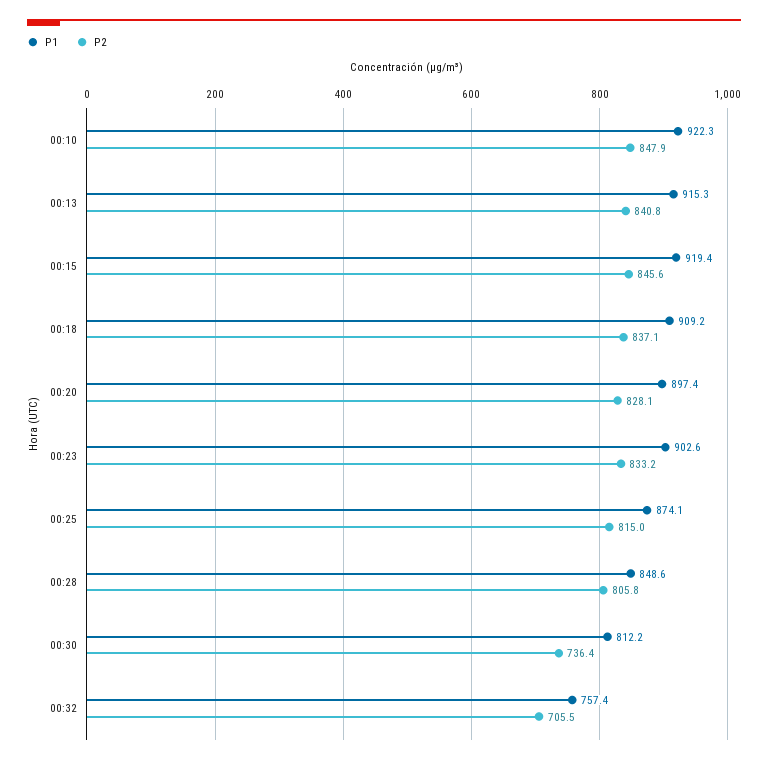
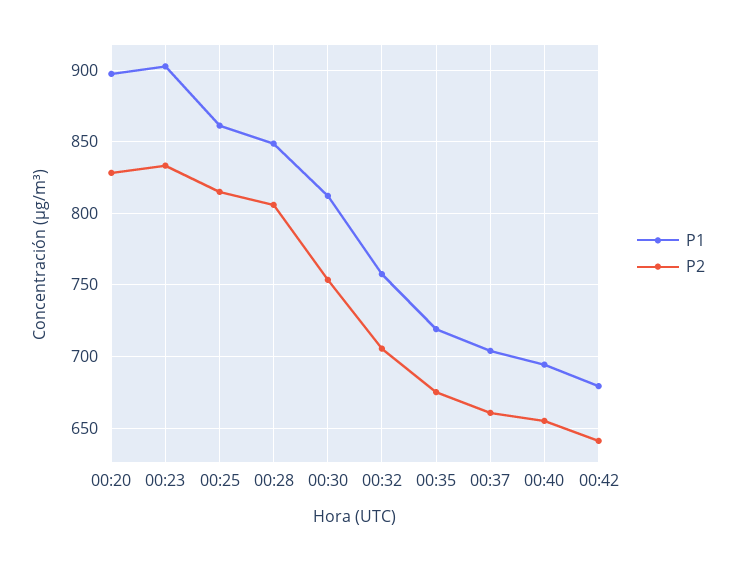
P1, 00:10: 922.3 -> none
P2, 00:10: 847.9 -> none
P1, 00:13: 915.3 -> none
P2, 00:13: 840.8 -> none
P1, 00:15: 919.4 -> none
P2, 00:15: 845.6 -> none
P1, 00:18: 909.2 -> none
P2, 00:18: 837.1 -> none
P1, 00:25: 874.1 -> 860
P2, 00:30: 736.4 -> 755
P1, 00:35: none -> 720
P2, 00:35: none -> 675
P1, 00:37: none -> 705
P2, 00:37: none -> 660
P1, 00:40: none -> 695
P2, 00:40: none -> 655
P1, 00:42: none -> 680
P2, 00:42: none -> 640

